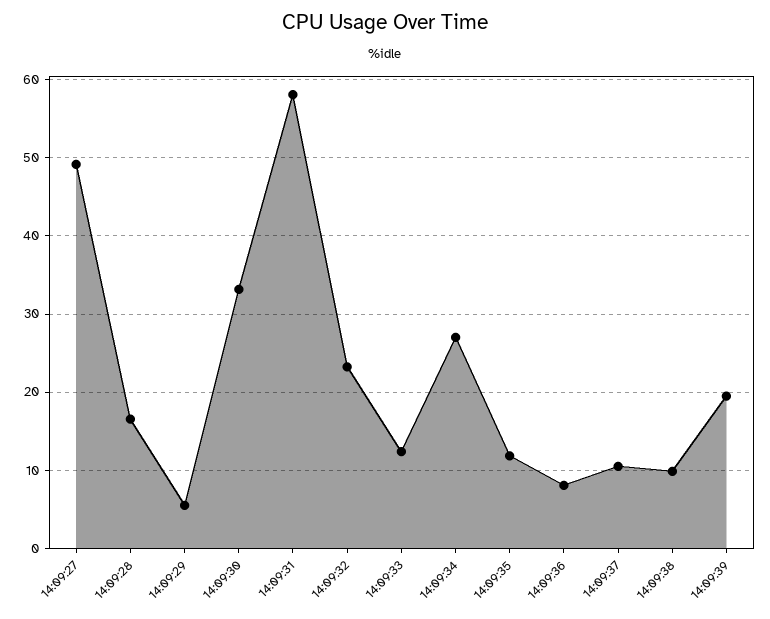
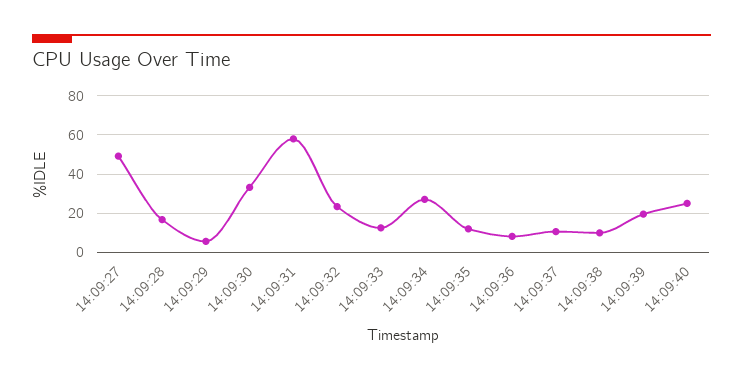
14:09:40: none -> 25

